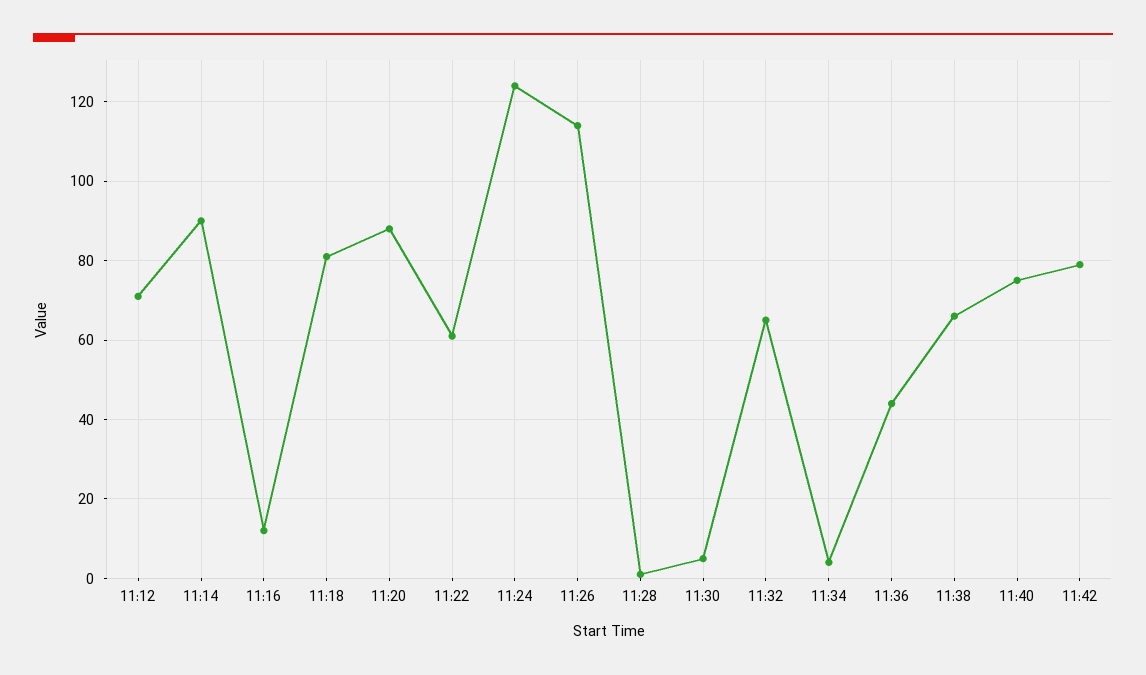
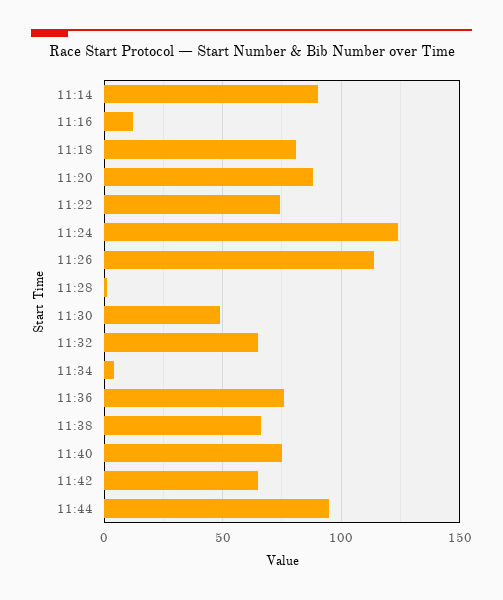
11:12: 70 -> none
11:22: 60 -> 75
11:30: 5 -> 50
11:36: 45 -> 75
11:42: 80 -> 65
11:44: none -> 95

